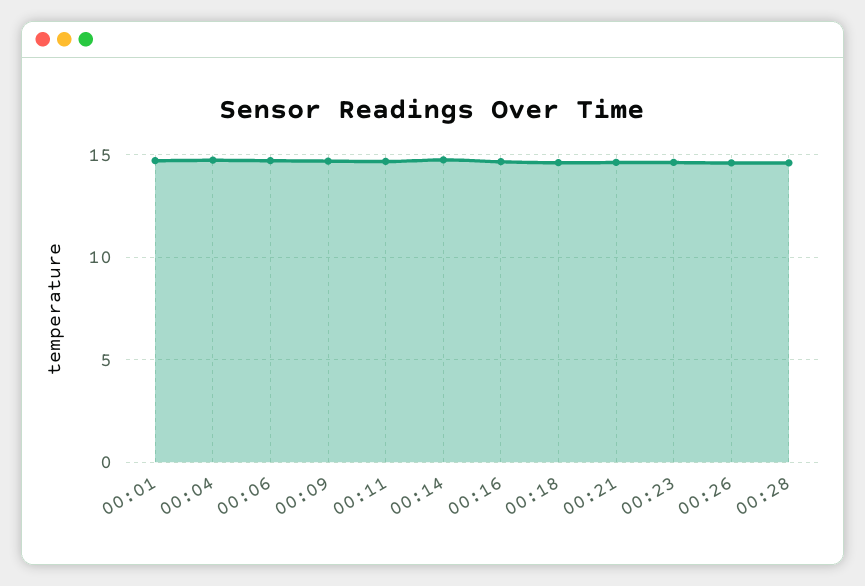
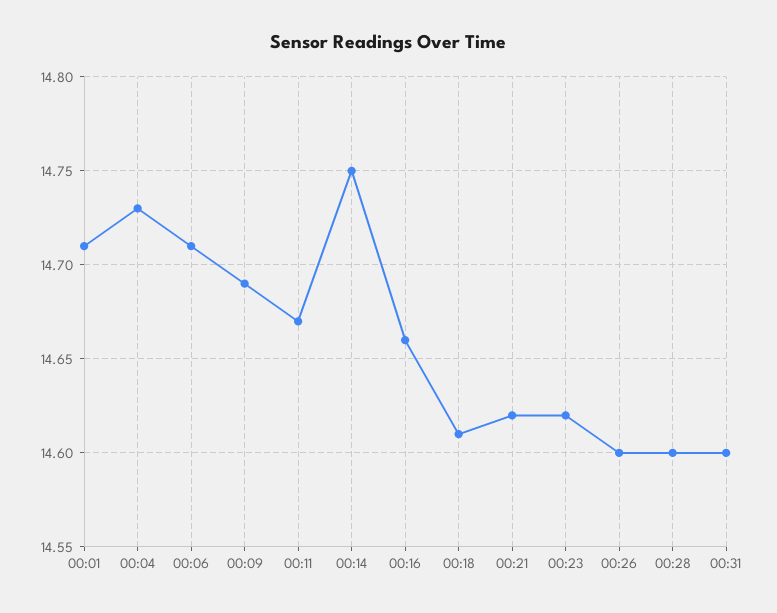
00:31: none -> 14.6

